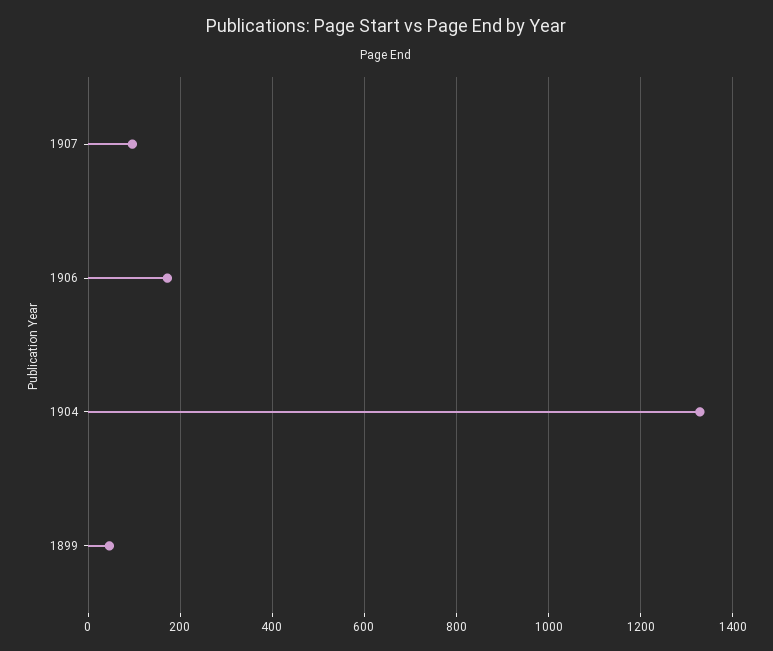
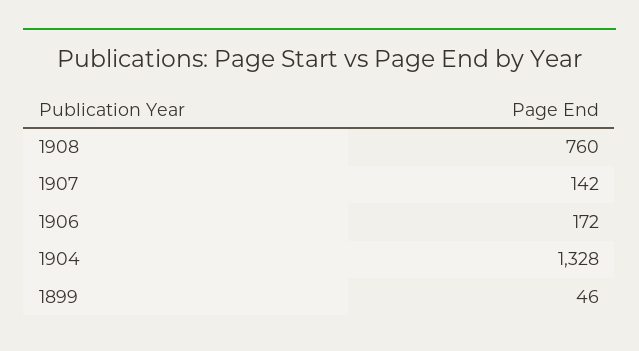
1907: 100 -> 142
1908: none -> 760

